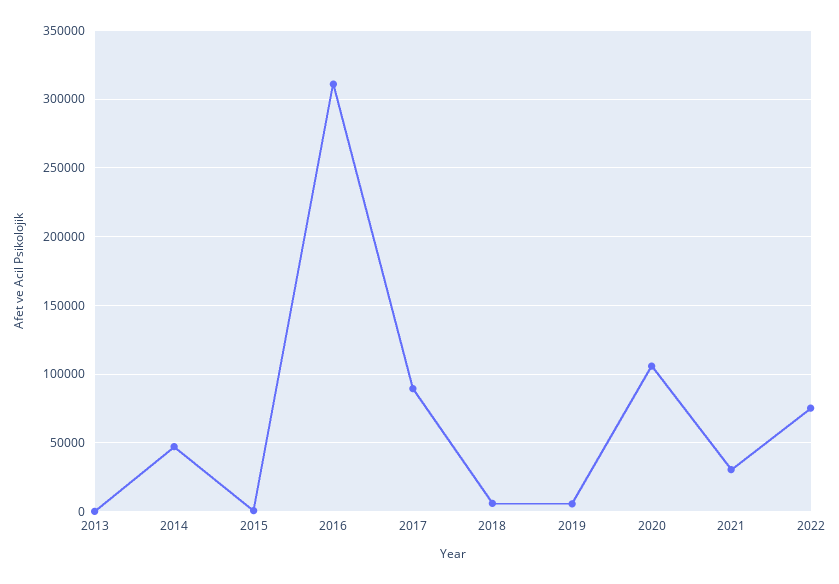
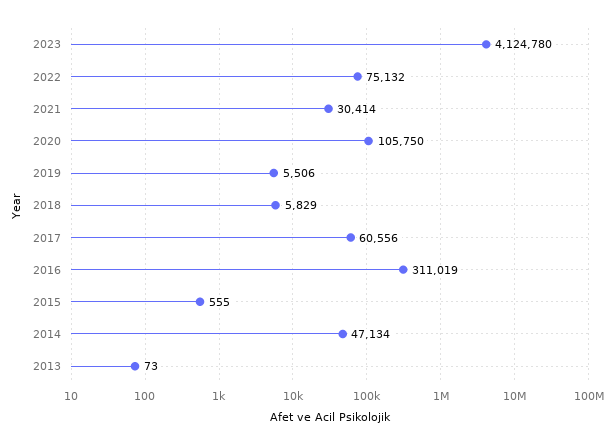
2017: 90000 -> 60556
2023: none -> 4124780

